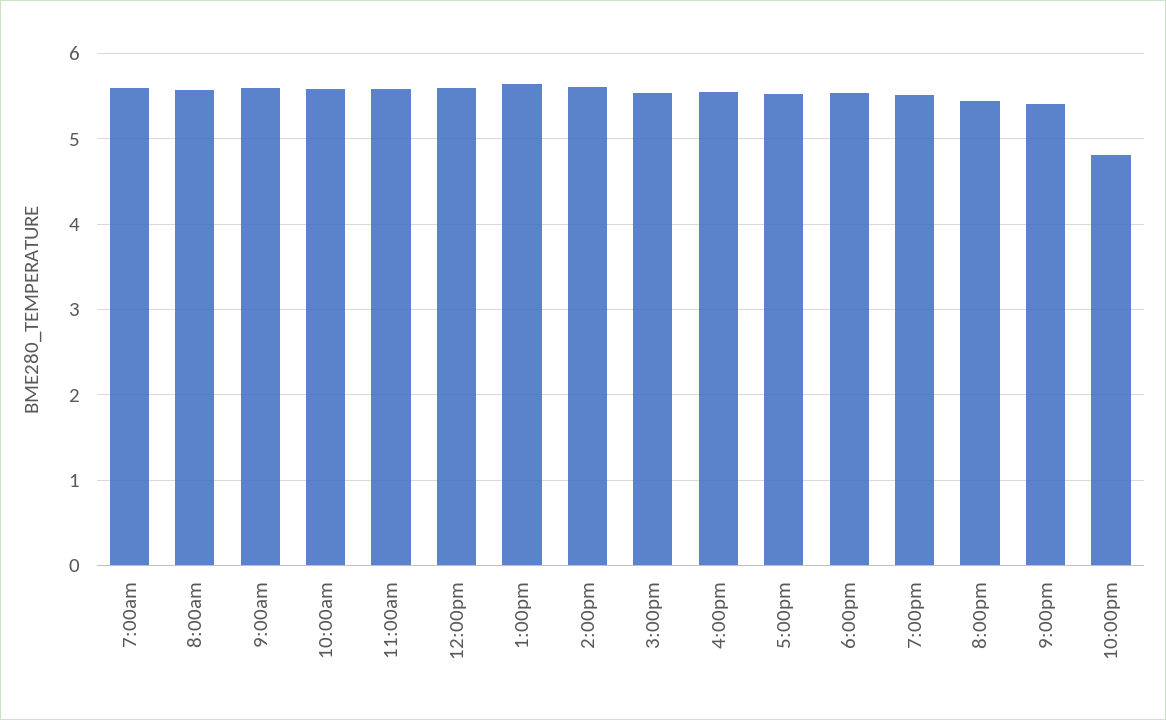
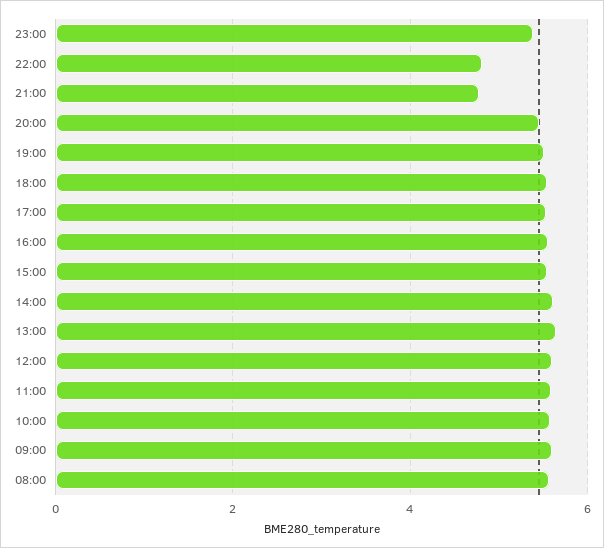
7:00am: 5.6 -> none
9:00pm: 5.4 -> 4.8
23:00: none -> 5.4

